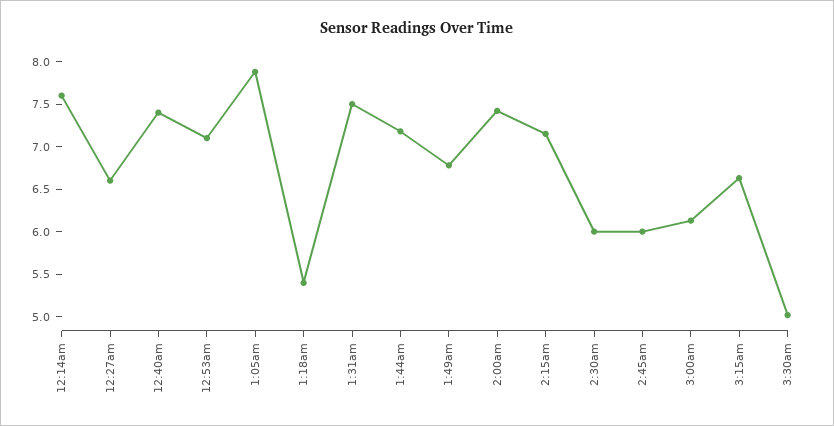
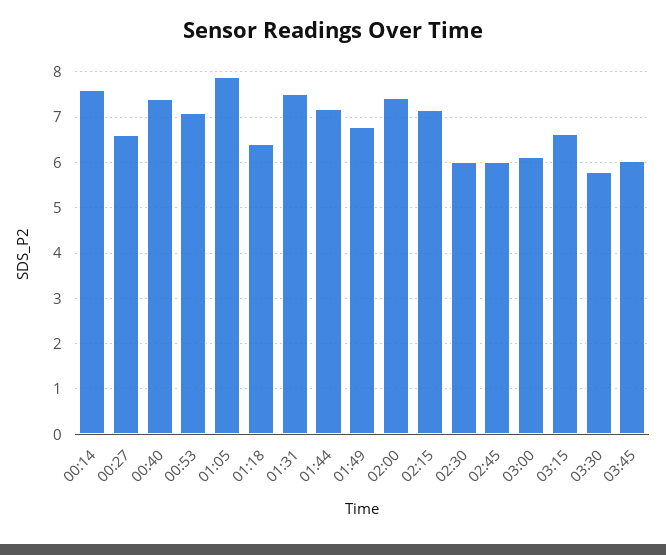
1:18am: 5.4 -> 6.4
3:30am: 5 -> 5.8
03:45: none -> 6

